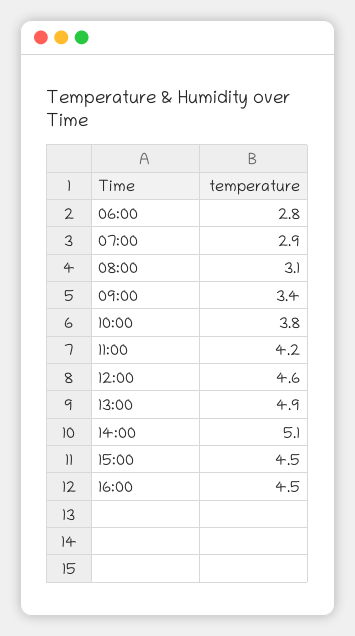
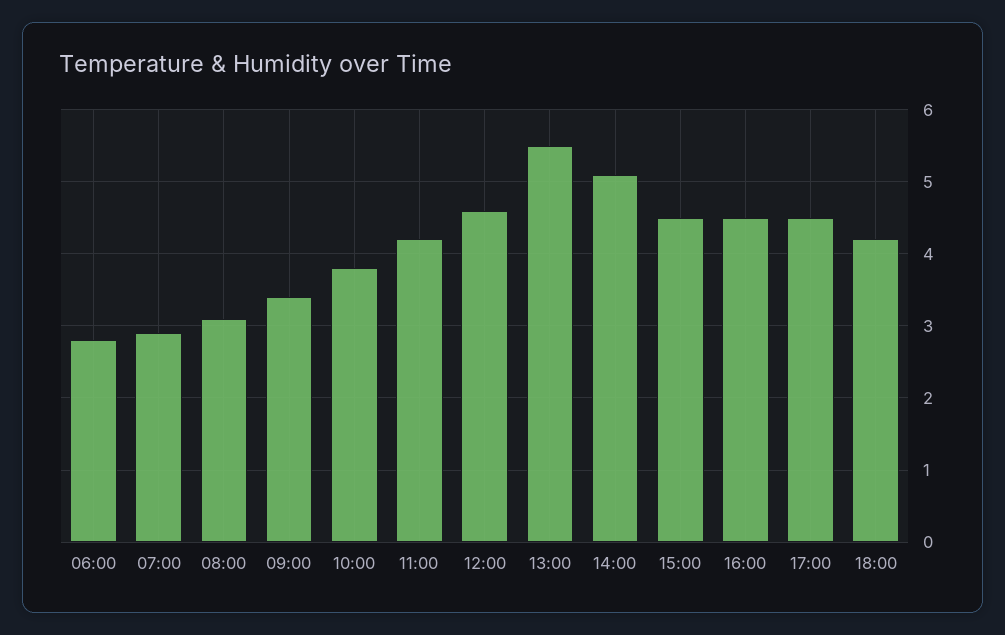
13:00: 4.9 -> 5.5
17:00: none -> 4.5
18:00: none -> 4.2

